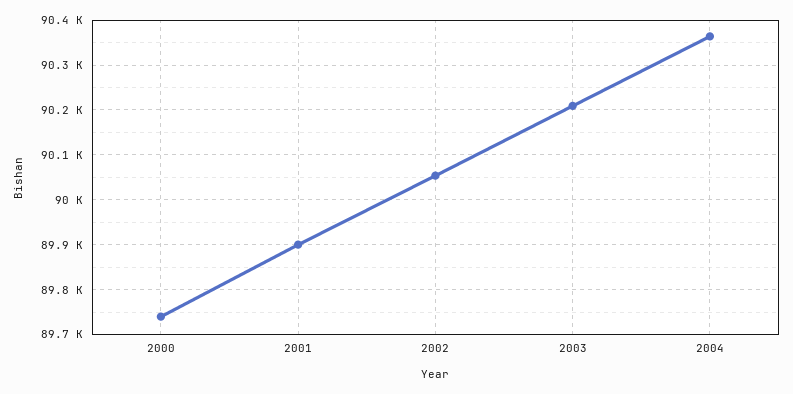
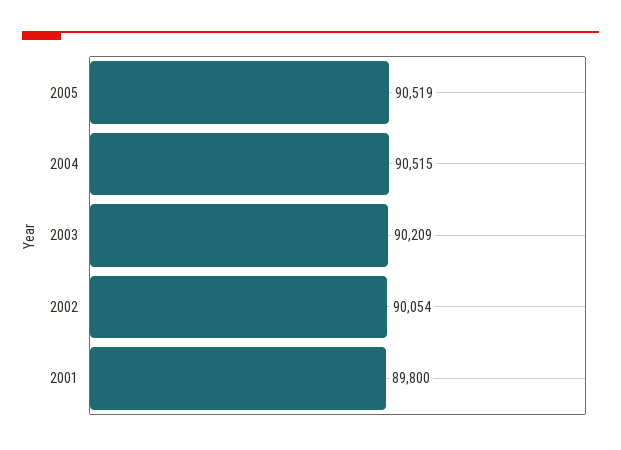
2000: 89740 -> none
2001: 89900 -> 89800
2004: 90360 -> 90515
2005: none -> 90519

